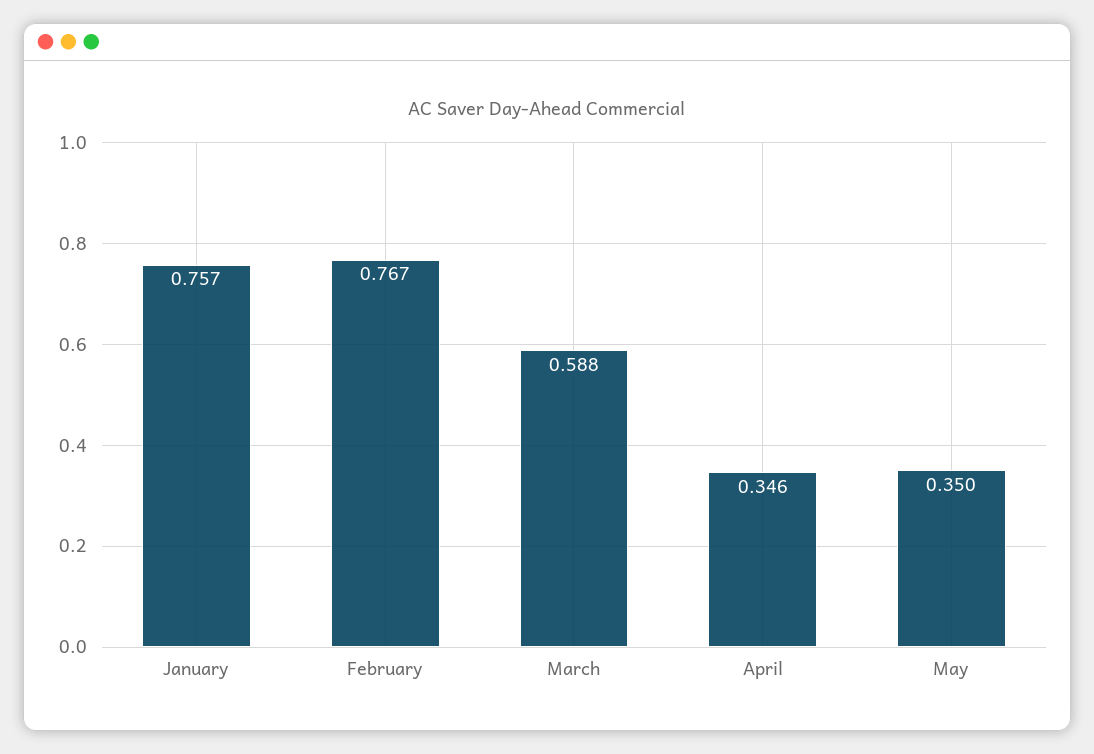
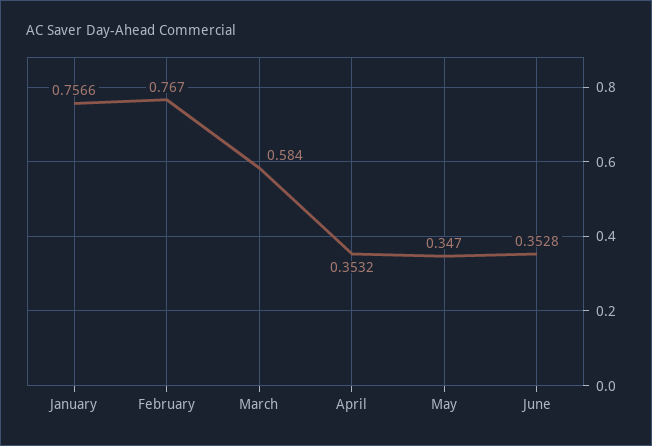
March: 0.588 -> 0.584
April: 0.346 -> 0.3532
May: 0.35 -> 0.347
June: none -> 0.3528

